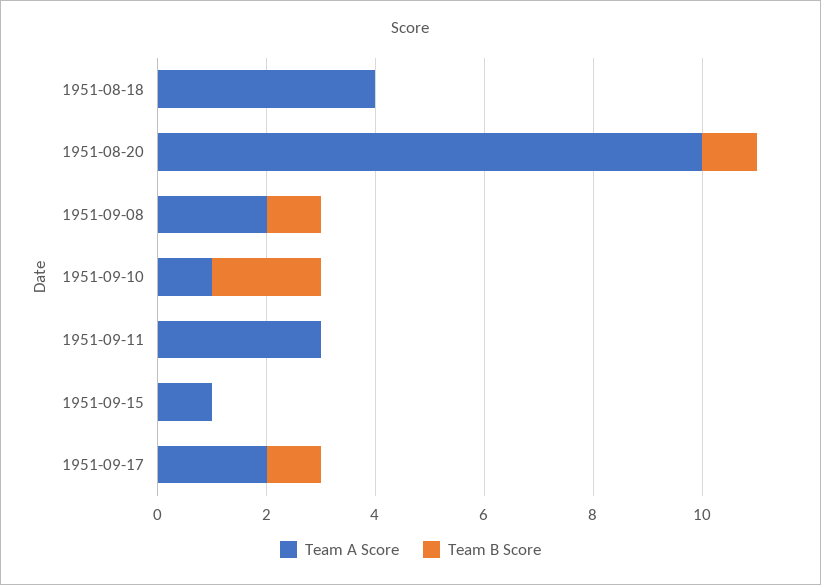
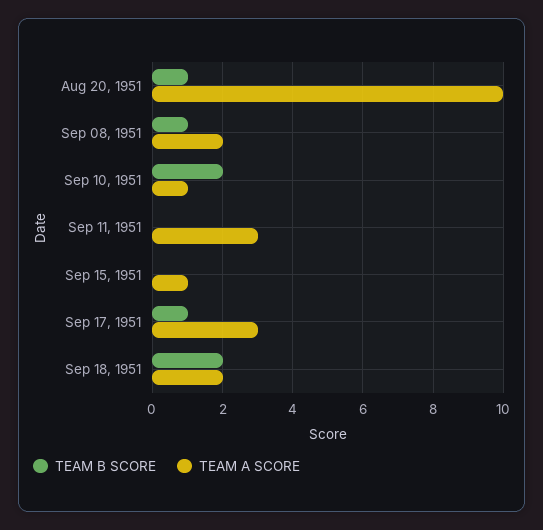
Team A Score, 1951-08-18: 4 -> none
Team B Score, 1951-08-18: 0 -> none
Team A Score, 1951-09-17: 2 -> 3
Team B Score, Sep 18, 1951: none -> 2
Team A Score, Sep 18, 1951: none -> 2

